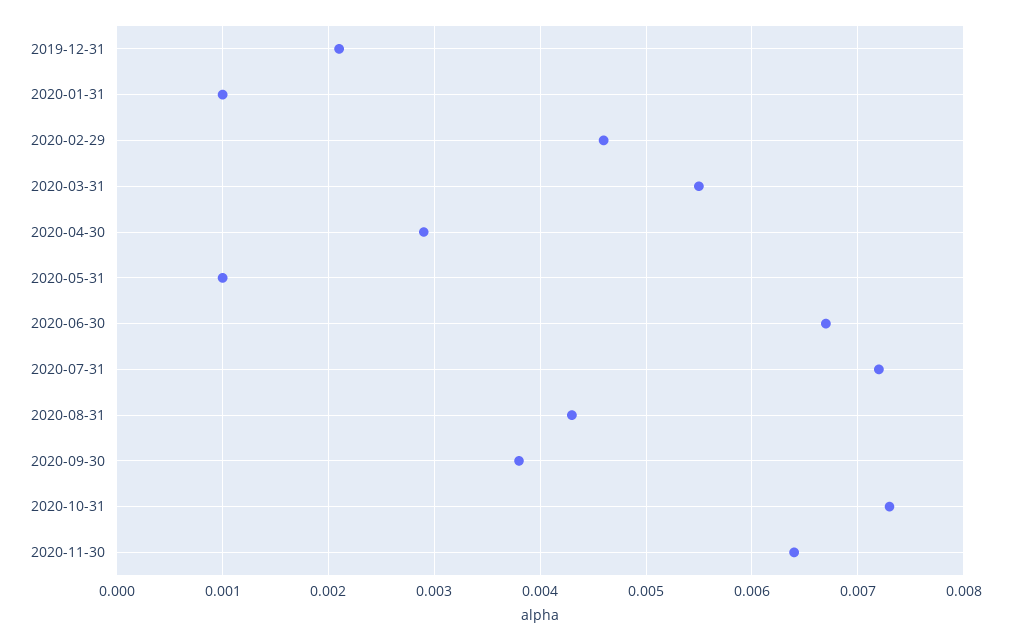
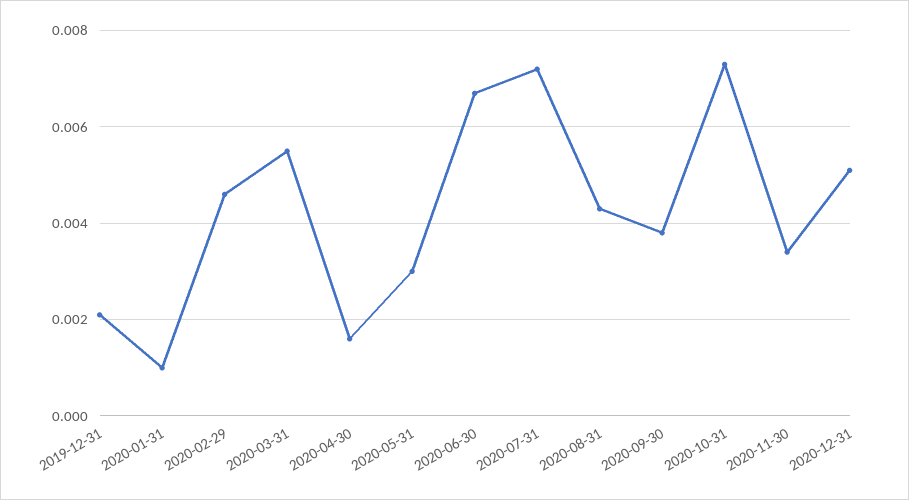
2020-04-30: 0.0029 -> 0.0015
2020-05-31: 0.001 -> 0.003
2020-11-30: 0.0064 -> 0.0035
2020-12-31: none -> 0.005

